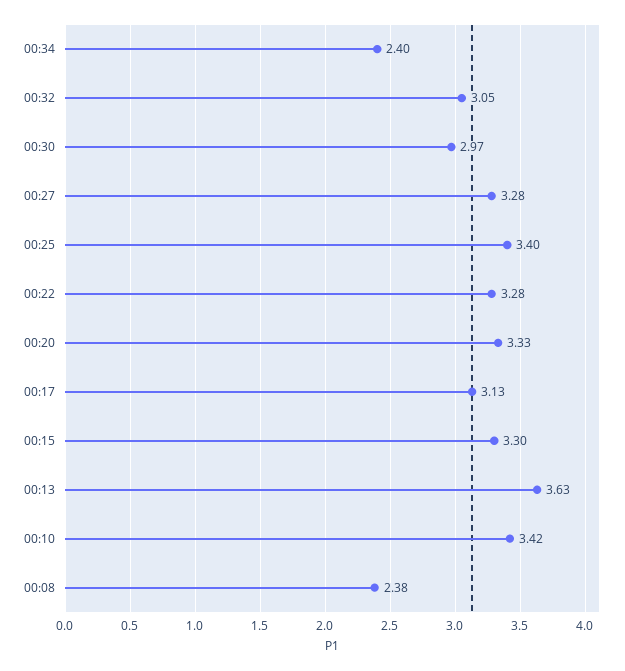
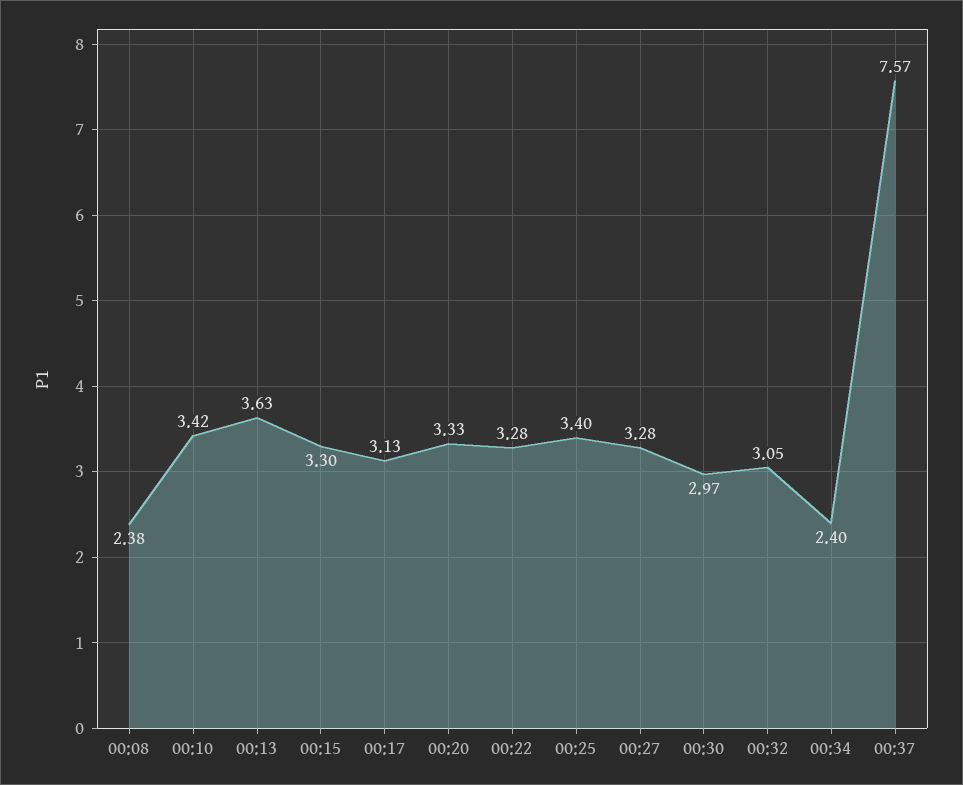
00:37: none -> 7.57

